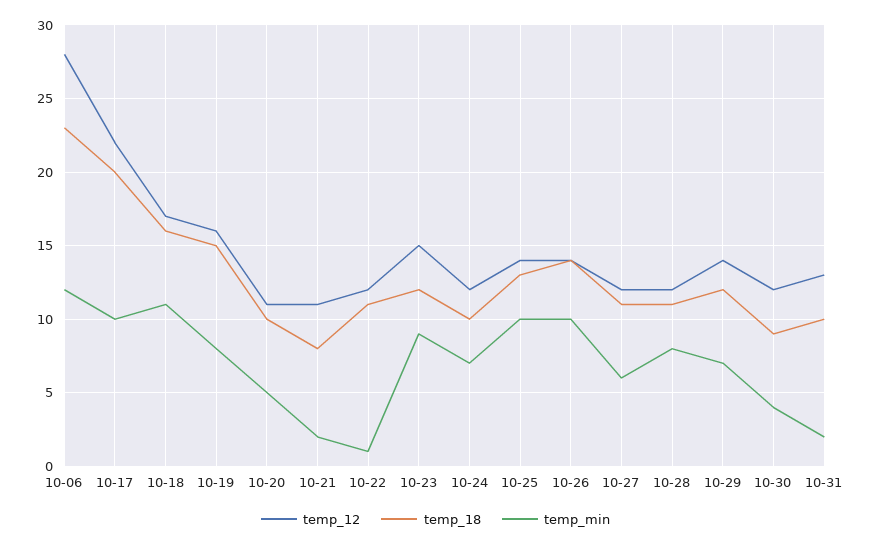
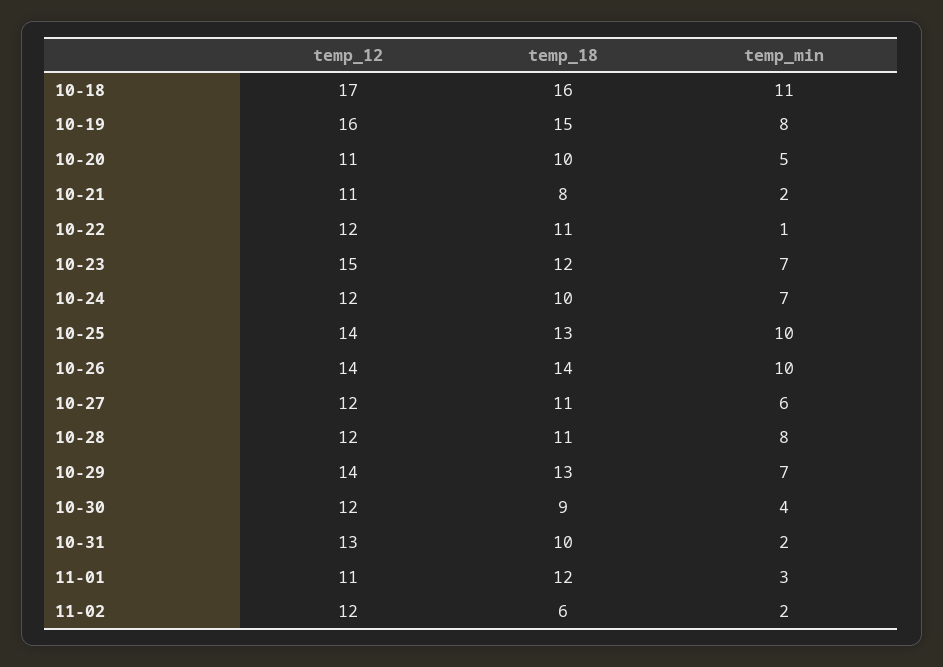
temp_12, 10-06: 28 -> none
temp_18, 10-06: 23 -> none
temp_min, 10-06: 12 -> none
temp_12, 10-17: 22 -> none
temp_18, 10-17: 20 -> none
temp_min, 10-17: 10 -> none
temp_min, 10-23: 9 -> 7
temp_18, 10-29: 12 -> 13
temp_12, 11-01: none -> 11
temp_18, 11-01: none -> 12
temp_min, 11-01: none -> 3
temp_12, 11-02: none -> 12
temp_18, 11-02: none -> 6
temp_min, 11-02: none -> 2

